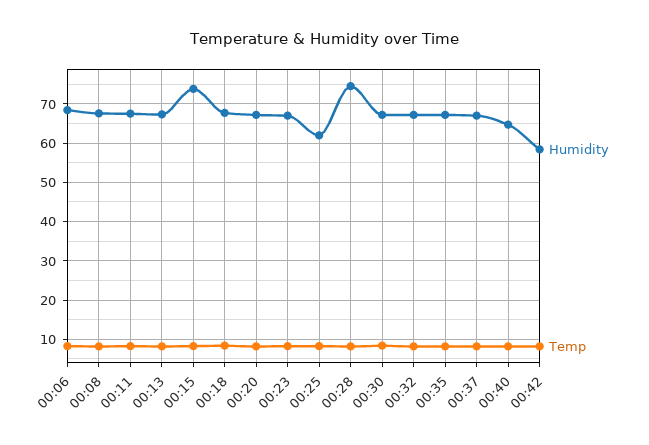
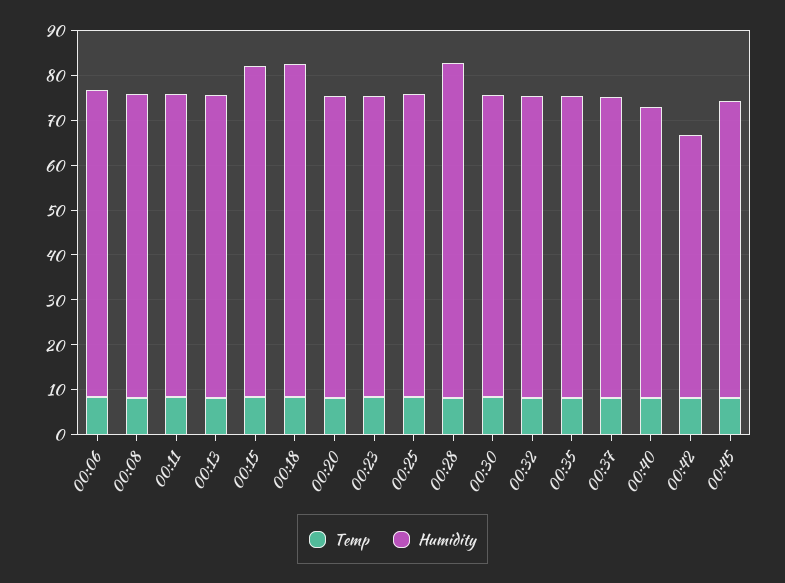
Humidity, 00:18: 68 -> 74
Humidity, 00:25: 62 -> 68
Temp, 00:45: none -> 8
Humidity, 00:45: none -> 66

